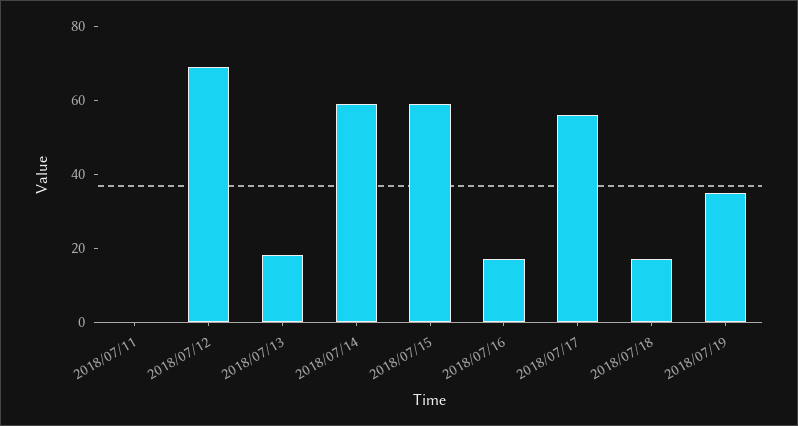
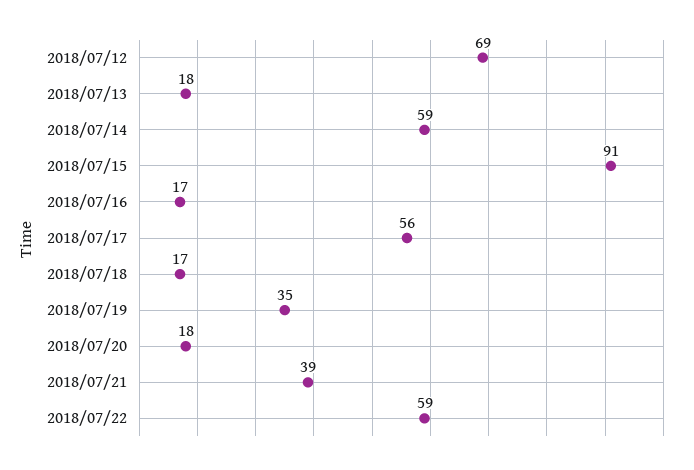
2018/07/11: 0 -> none
2018/07/15: 60 -> 91
2018/07/20: none -> 18
2018/07/21: none -> 39
2018/07/22: none -> 59

